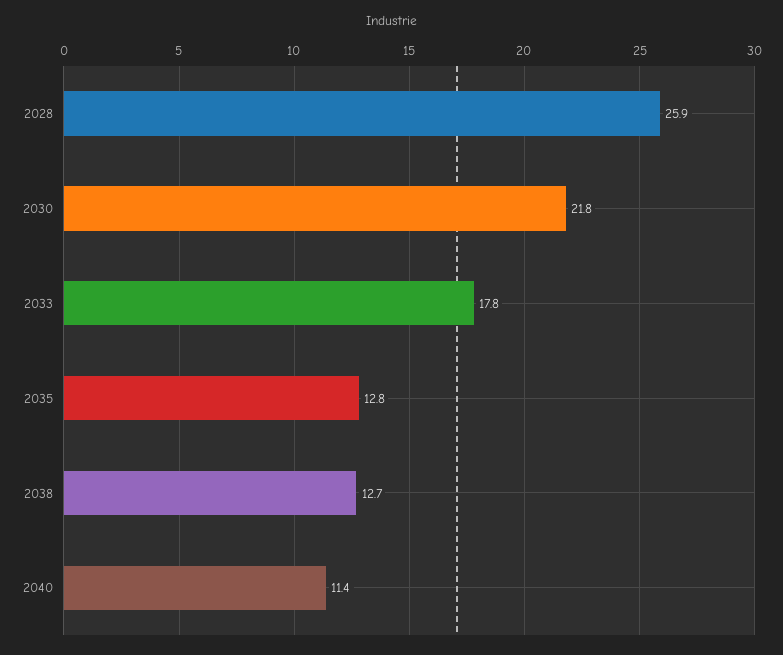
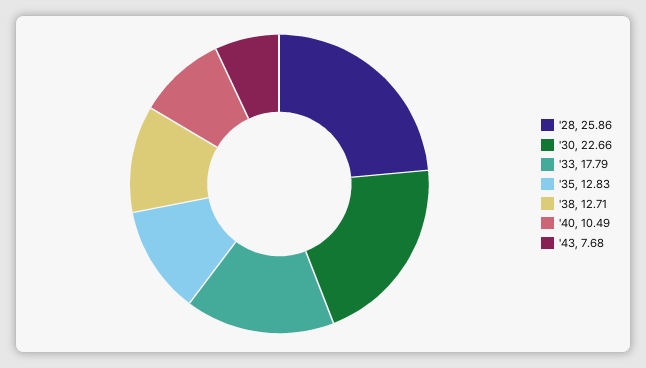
2030: 21.8 -> 22.66
2040: 11.4 -> 10.49
'43: none -> 7.68

